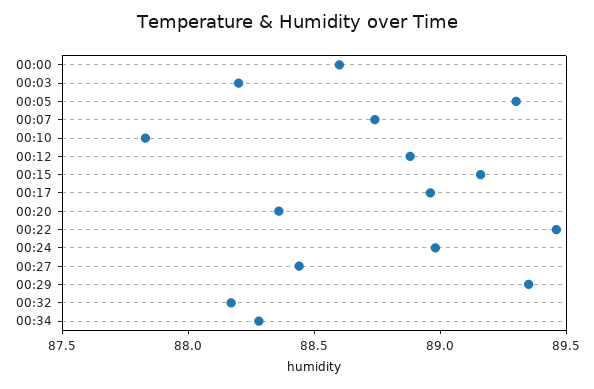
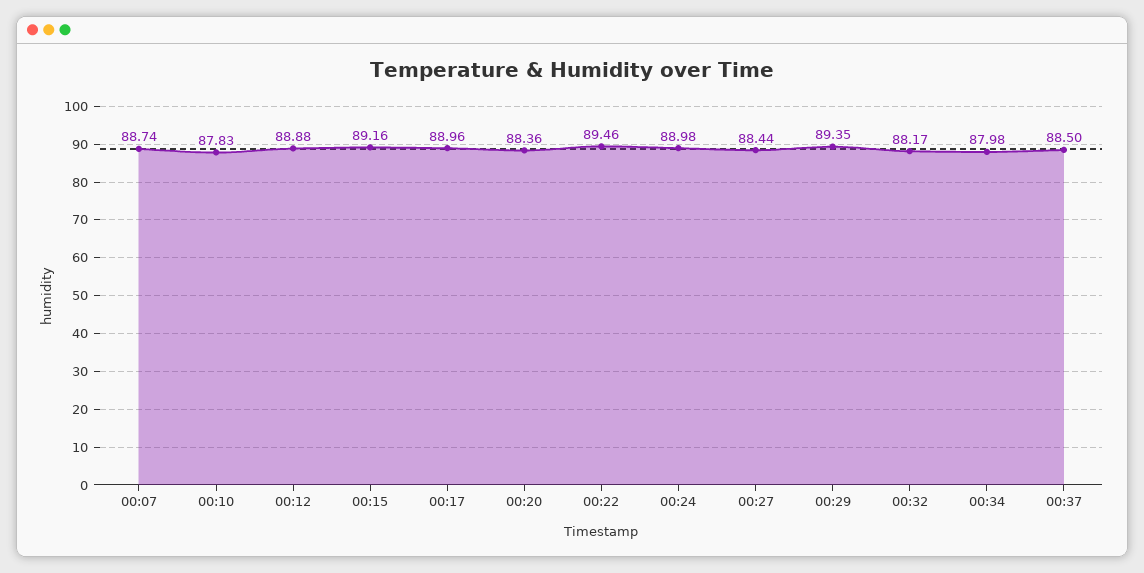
00:00: 88.6 -> none
00:03: 88.2 -> none
00:05: 89.3 -> none
00:34: 88.3 -> 87.98
00:37: none -> 88.5

